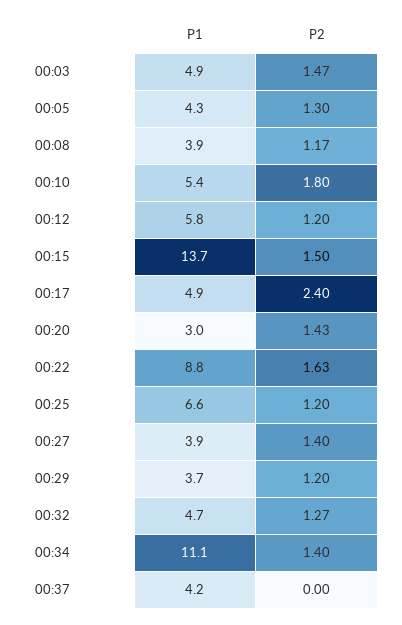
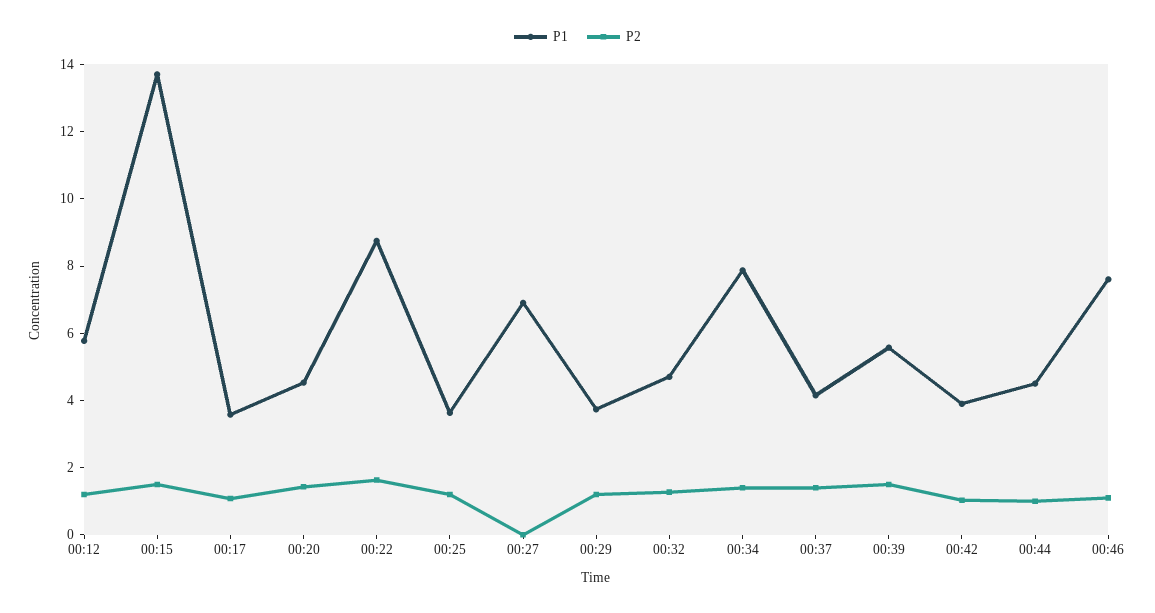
P1, 00:03: 4.9 -> none
P2, 00:03: 1.47 -> none
P1, 00:05: 4.3 -> none
P2, 00:05: 1.3 -> none
P1, 00:08: 3.9 -> none
P2, 00:08: 1.17 -> none
P1, 00:10: 5.4 -> none
P2, 00:10: 1.8 -> none
P1, 00:17: 4.9 -> 3.5
P2, 00:17: 2.4 -> 1
P1, 00:20: 3 -> 4.5
P1, 00:25: 6.6 -> 3.5
P1, 00:27: 3.9 -> 7
P2, 00:27: 1.4 -> 0
P1, 00:34: 11.1 -> 8
P2, 00:37: 0 -> 1.5
P1, 00:39: none -> 5.5
P2, 00:39: none -> 1.5
P1, 00:42: none -> 4
P2, 00:42: none -> 1
P1, 00:44: none -> 4.5
P2, 00:44: none -> 1
P1, 00:46: none -> 7.5
P2, 00:46: none -> 1

